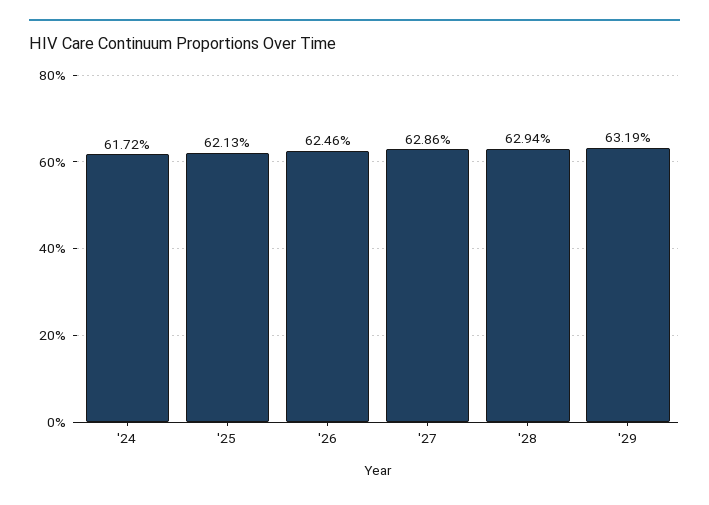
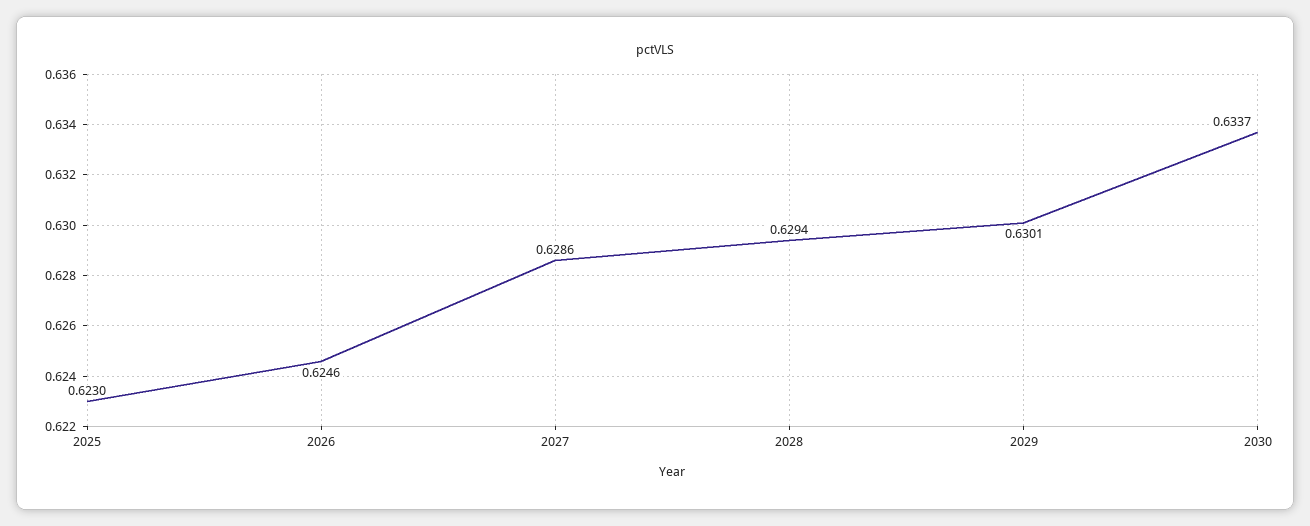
'24: 0.6172 -> none
'25: 0.6213 -> 0.623
'29: 0.6319 -> 0.6301
2030: none -> 0.6337

